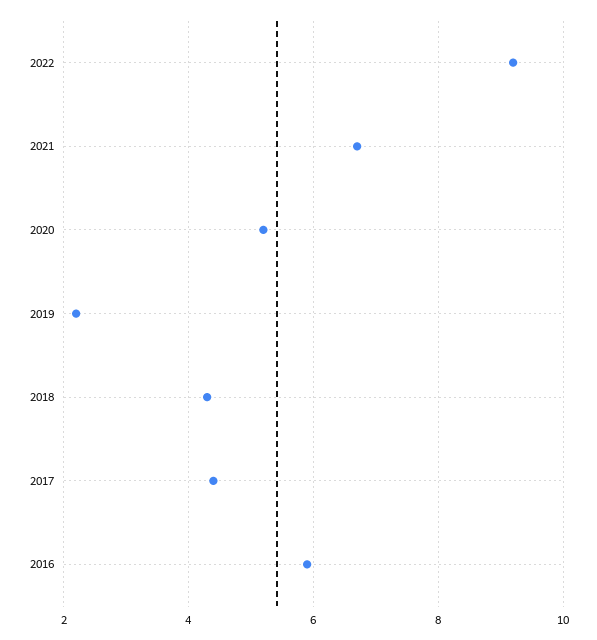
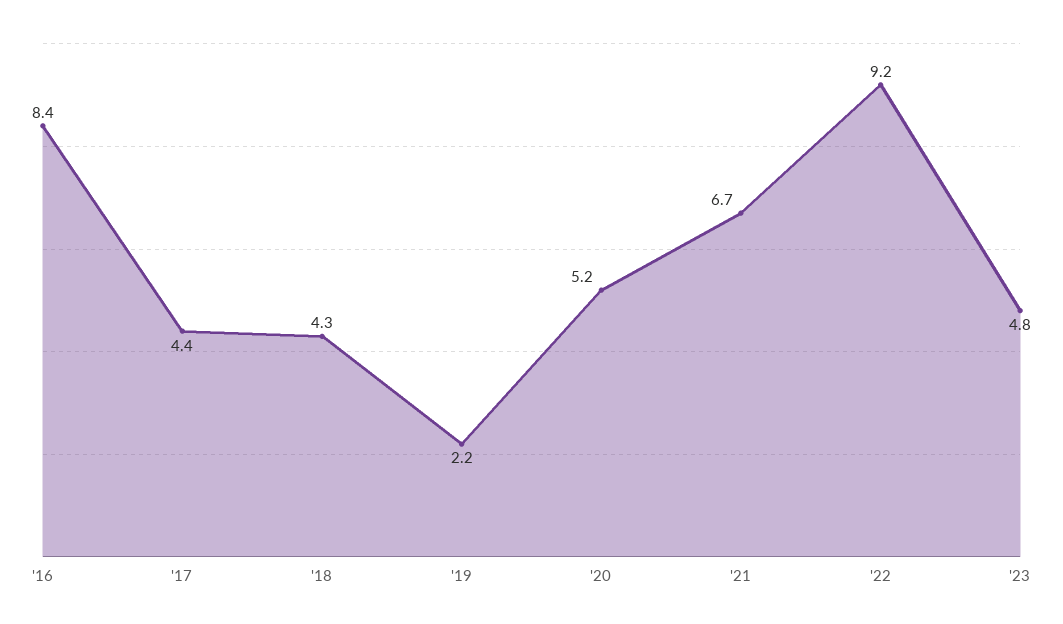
2016: 6 -> 8.4
'23: none -> 4.8

